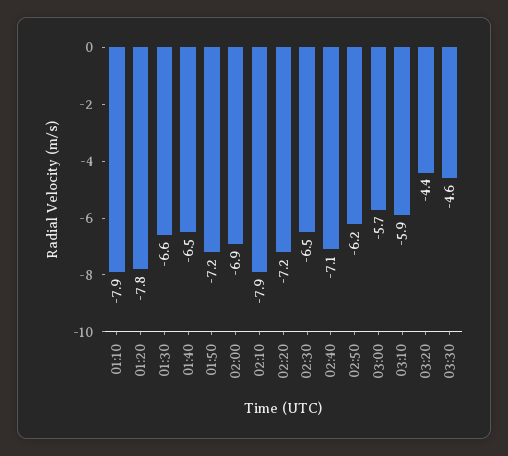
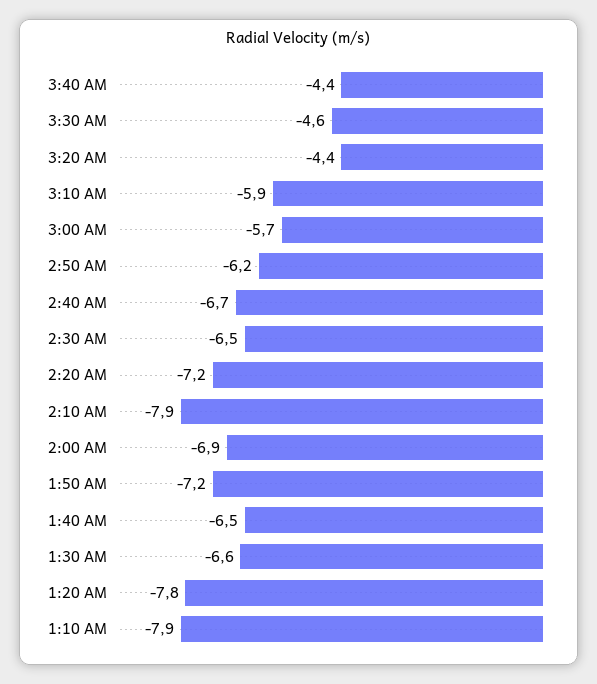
02:40: -7.1 -> -6.7
3:40 AM: none -> -4.4

